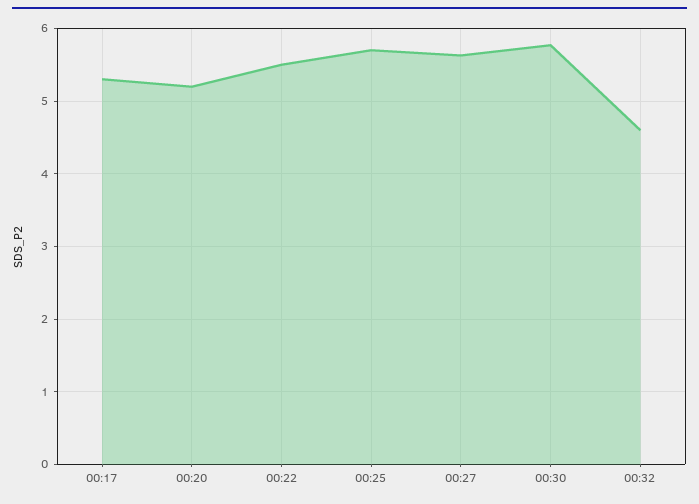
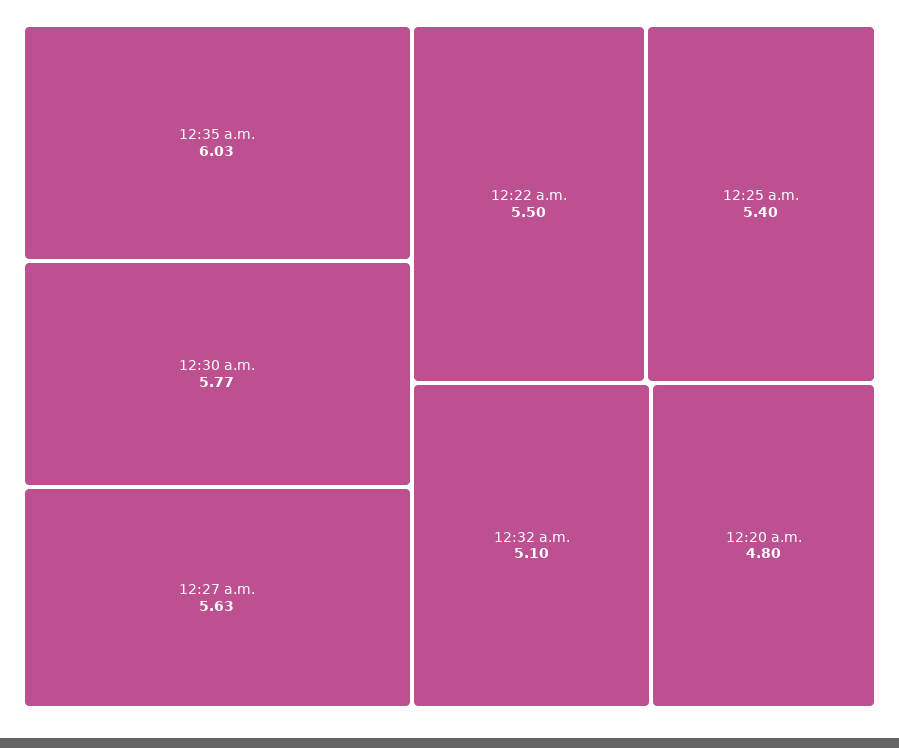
00:17: 5.3 -> none
00:20: 5.2 -> 4.8
00:25: 5.7 -> 5.4
00:32: 4.6 -> 5.1
12:35 a.m.: none -> 6.03

